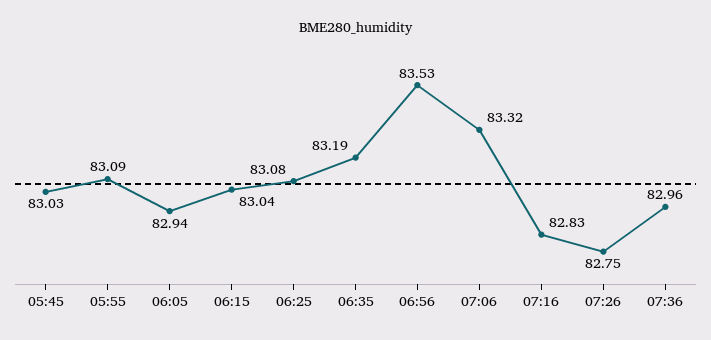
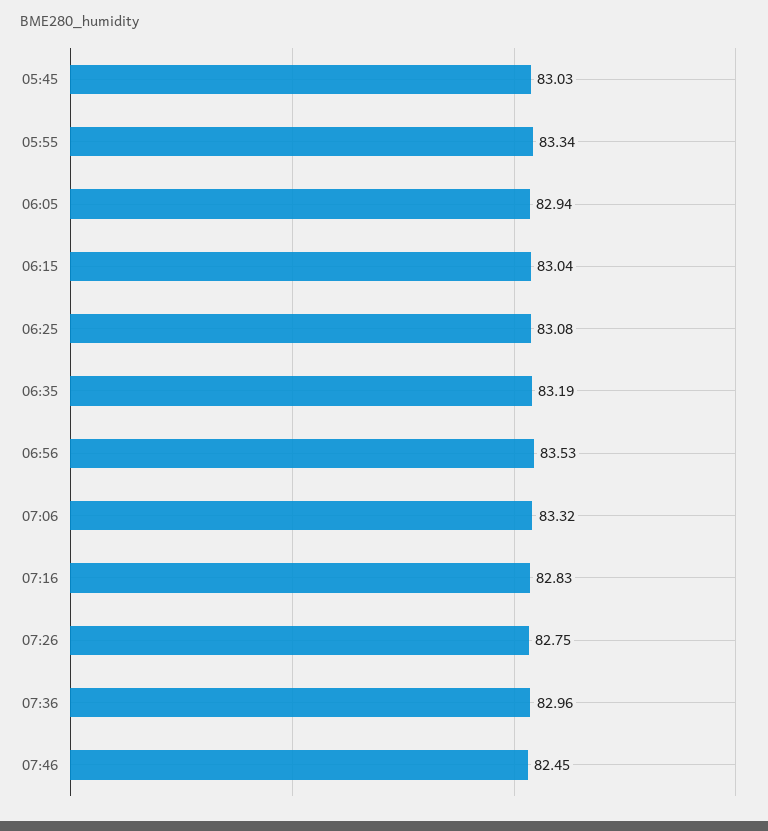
05:55: 83.09 -> 83.34
07:46: none -> 82.45

